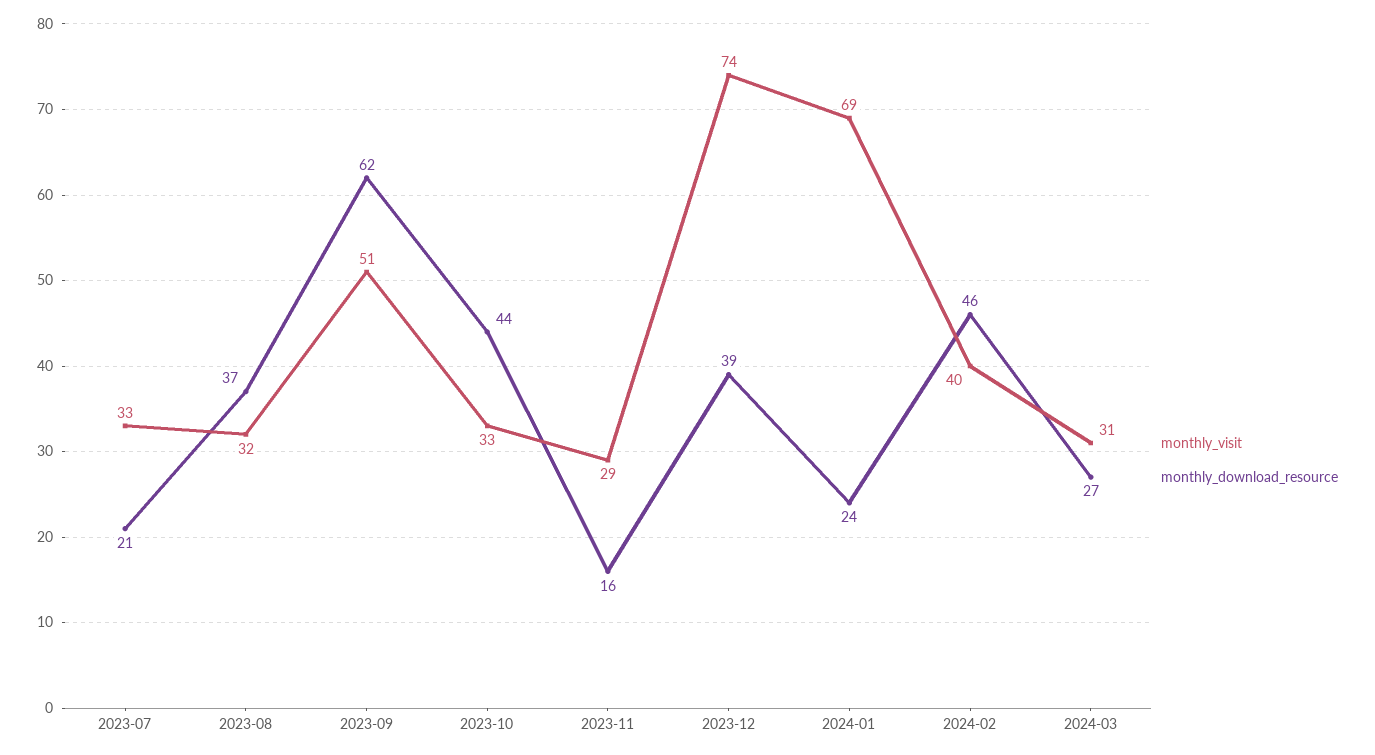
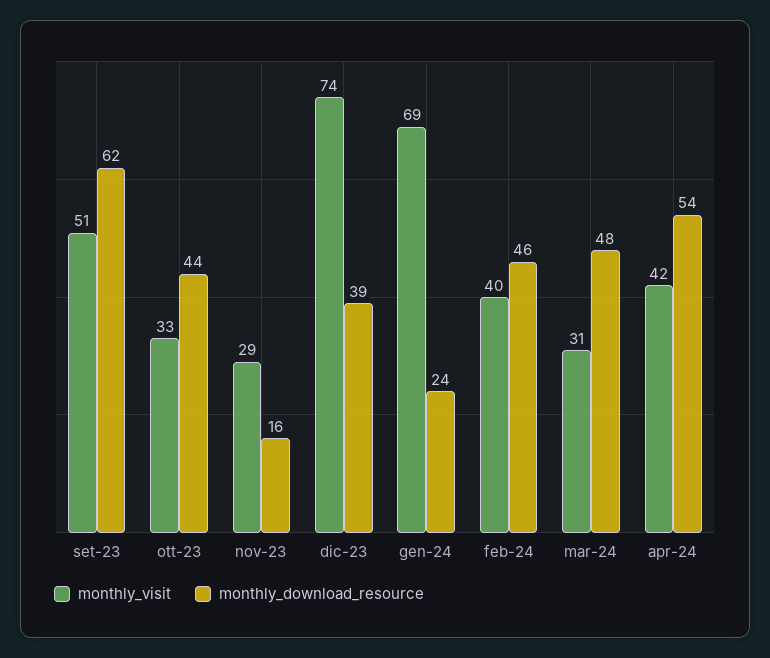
monthly_visit, 2023-07: 33 -> none
monthly_download_resource, 2023-07: 21 -> none
monthly_visit, 2023-08: 32 -> none
monthly_download_resource, 2023-08: 37 -> none
monthly_download_resource, 2024-03: 27 -> 48
monthly_visit, apr-24: none -> 42
monthly_download_resource, apr-24: none -> 54

